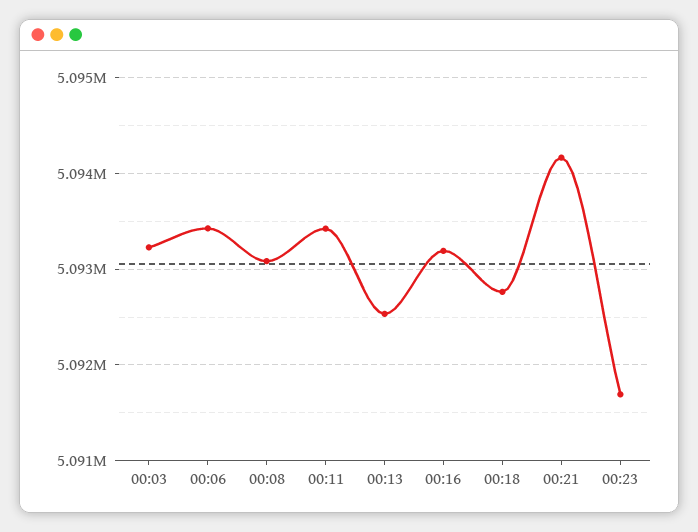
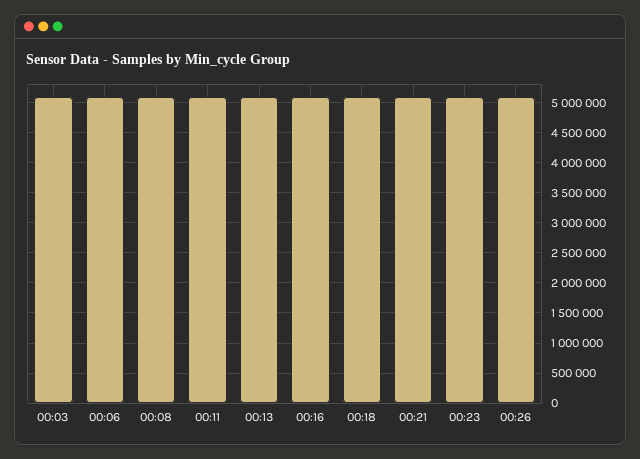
00:26: none -> 5100000

